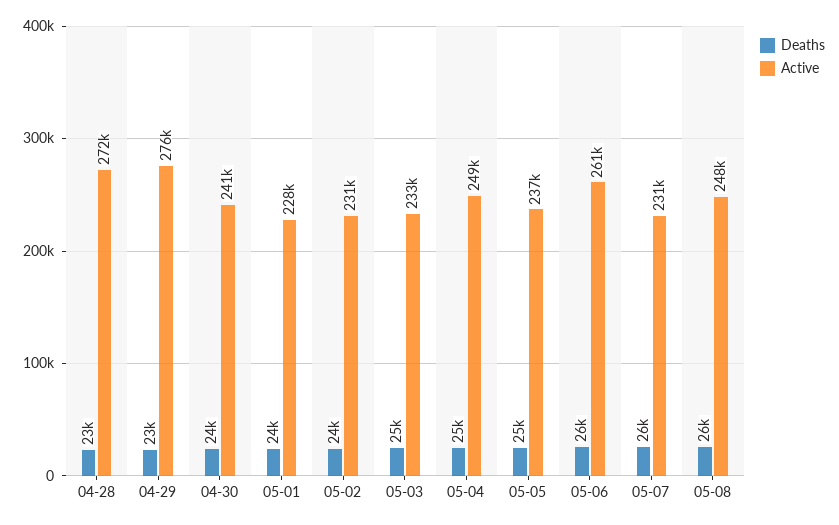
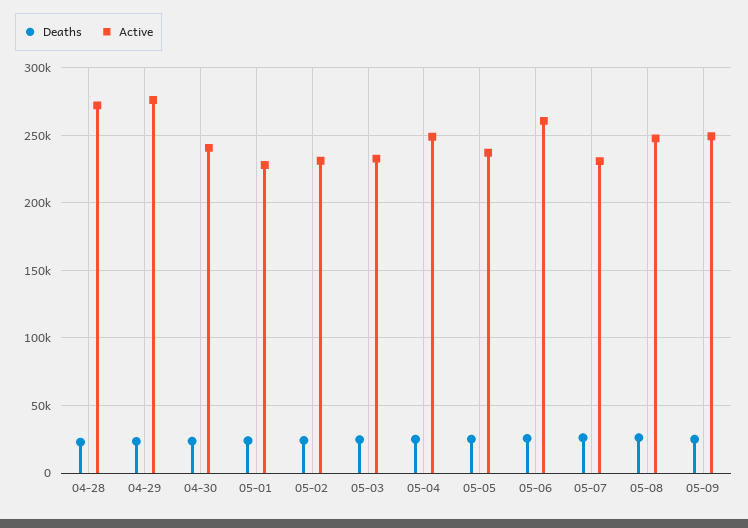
Deaths, 05-09: none -> 25000
Active, 05-09: none -> 250000

